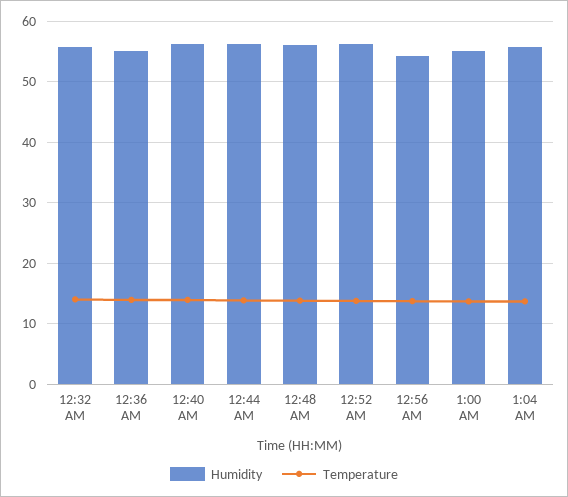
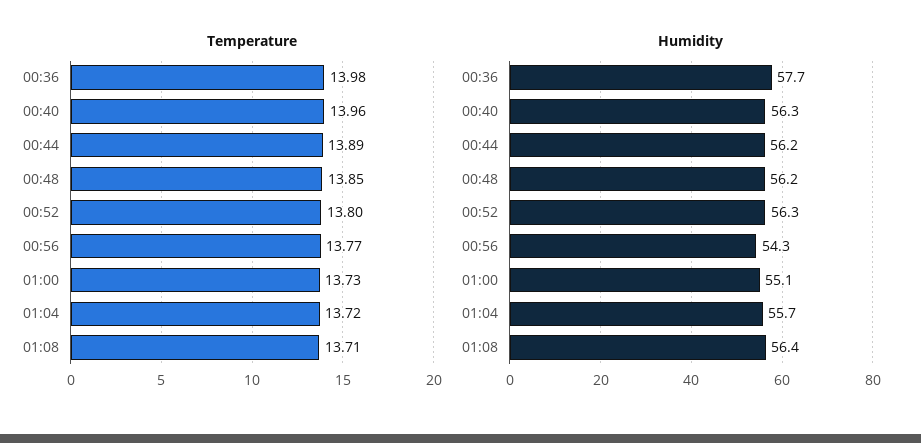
Humidity, 12:32 AM: 56 -> none
Temperature, 12:32 AM: 14 -> none
Humidity, 12:36 AM: 55 -> 57.7
Temperature, 01:08: none -> 13.71
Humidity, 01:08: none -> 56.4

